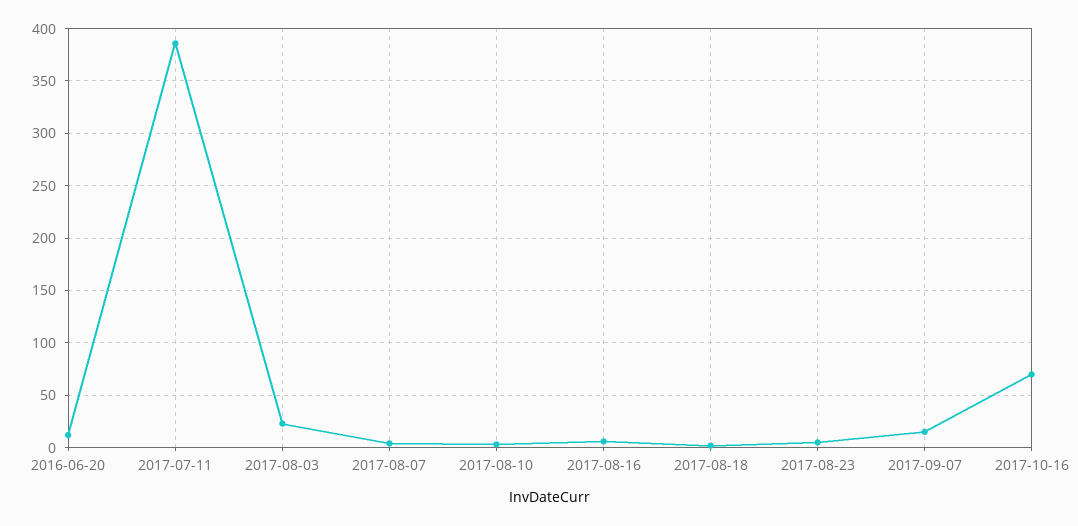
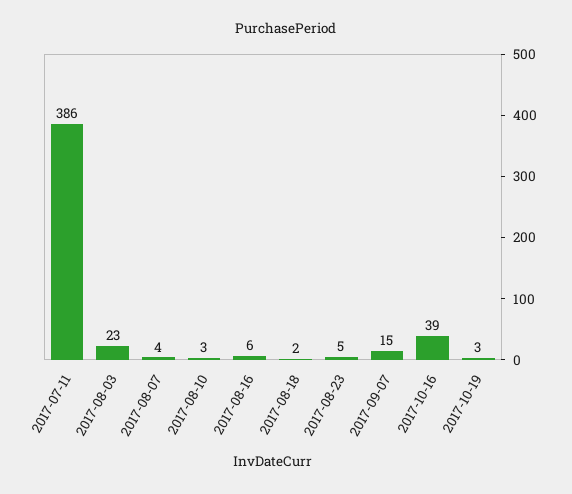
2016-06-20: 10 -> none
2017-10-16: 70 -> 39
2017-10-19: none -> 3

